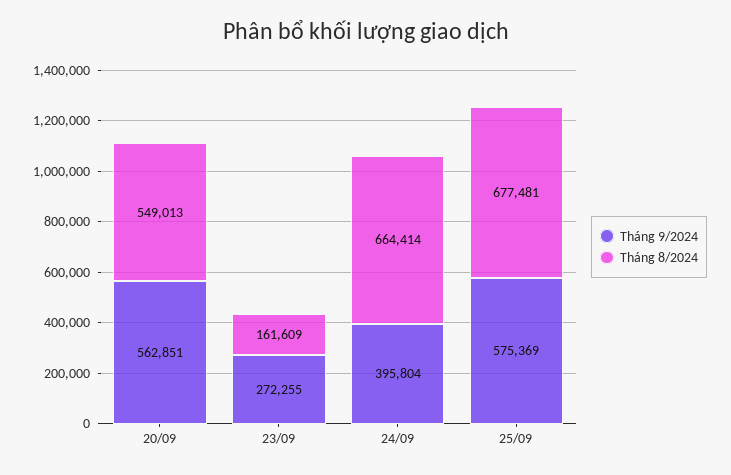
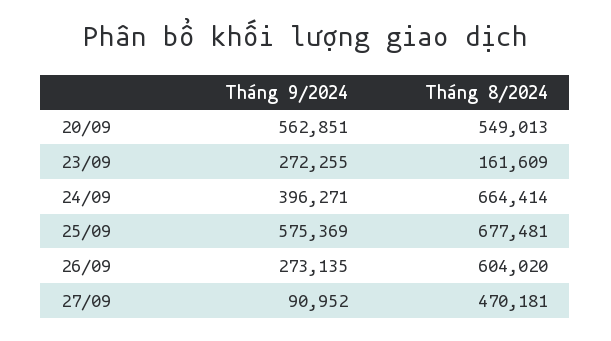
Tháng 9/2024, 24/09: 395804 -> 396271
Tháng 9/2024, 26/09: none -> 273135
Tháng 8/2024, 26/09: none -> 604020
Tháng 9/2024, 27/09: none -> 90952
Tháng 8/2024, 27/09: none -> 470181

